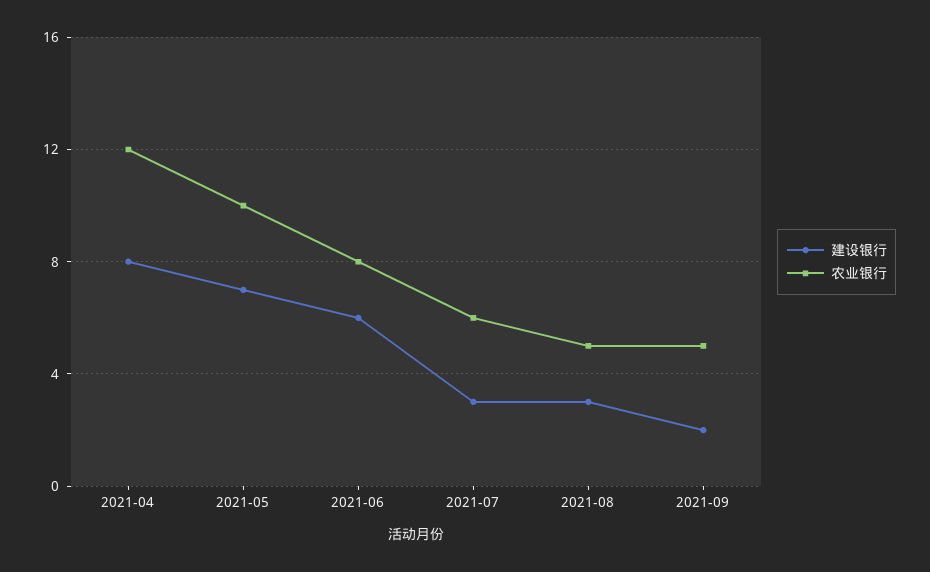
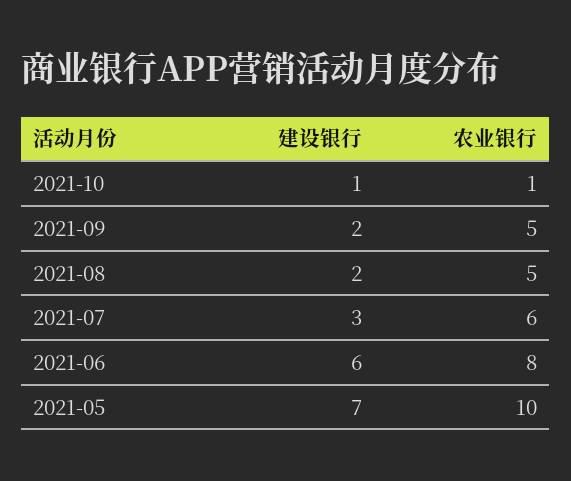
建设银行, 2021-04: 8 -> none
农业银行, 2021-04: 12 -> none
建设银行, 2021-08: 3 -> 2
建设银行, 2021-10: none -> 1
农业银行, 2021-10: none -> 1

